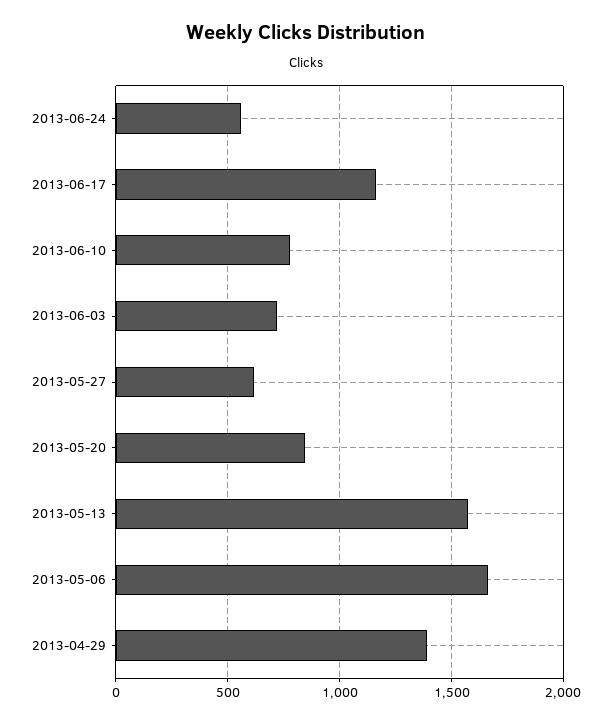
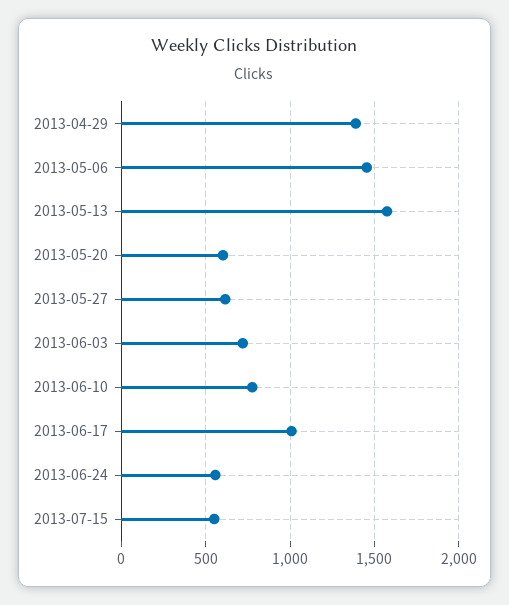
2013-06-17: 1150 -> 1000
2013-05-20: 850 -> 600
2013-05-06: 1650 -> 1450
2013-07-15: none -> 550

